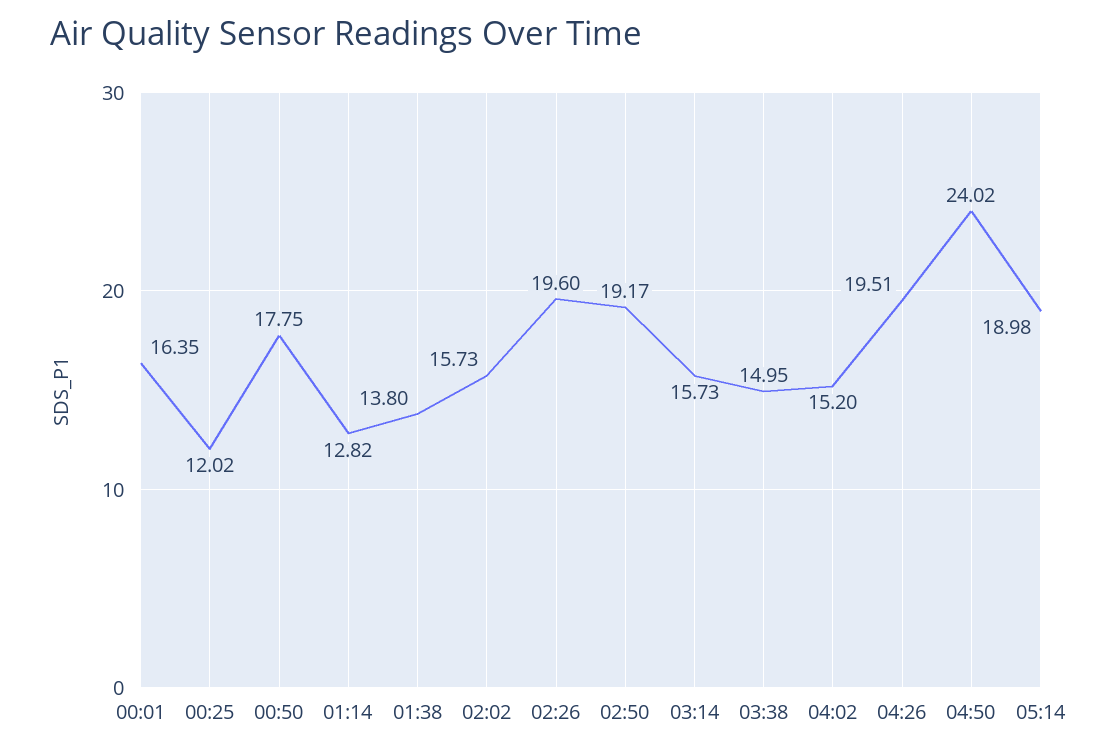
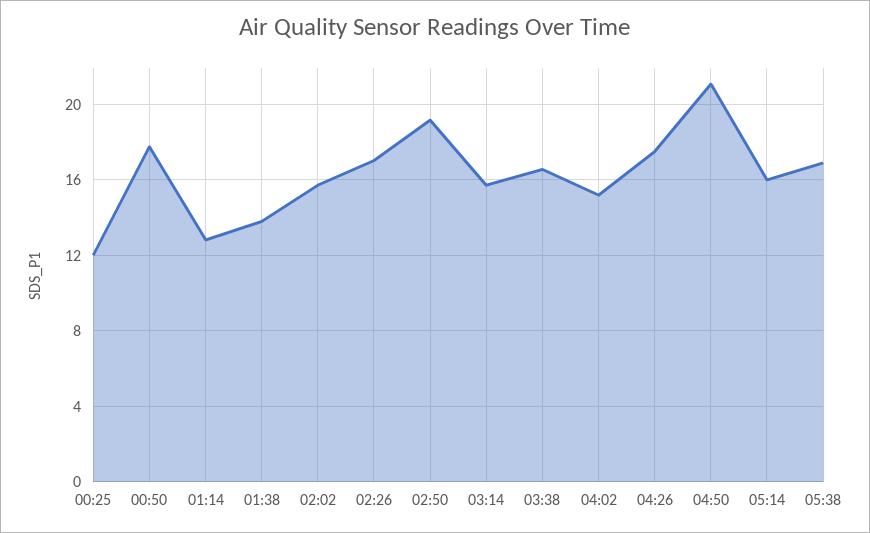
00:01: 16.35 -> none
02:26: 19.6 -> 17
03:38: 14.95 -> 16.5
04:26: 19.51 -> 17.5
04:50: 24.02 -> 21
05:14: 18.98 -> 16
05:38: none -> 17

